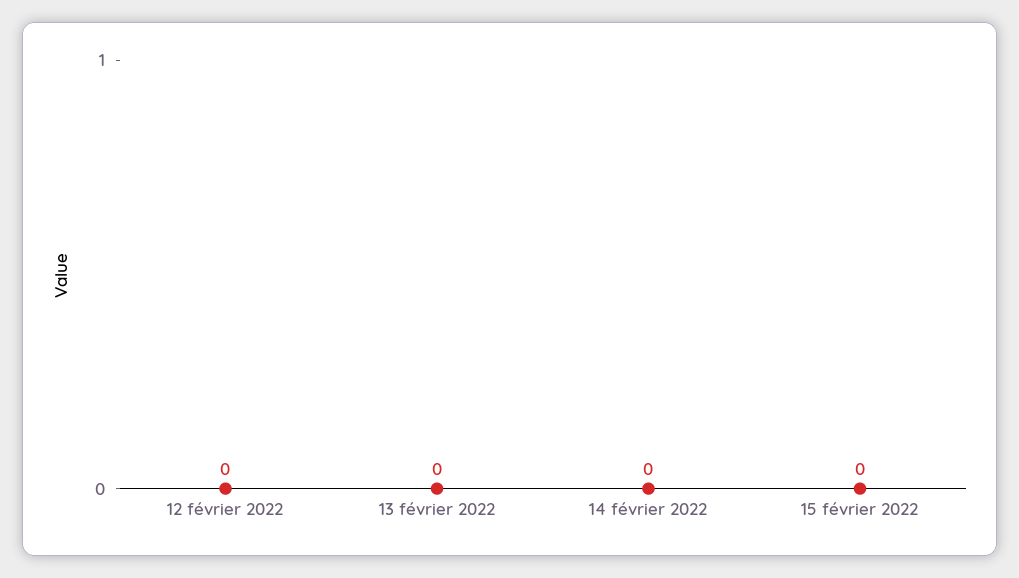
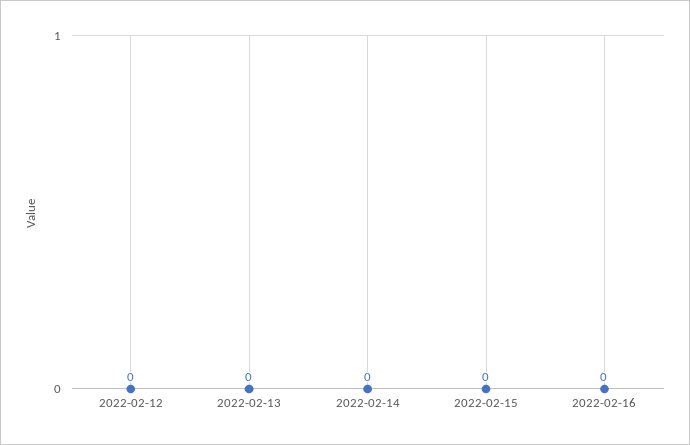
2022-02-16: none -> 0

